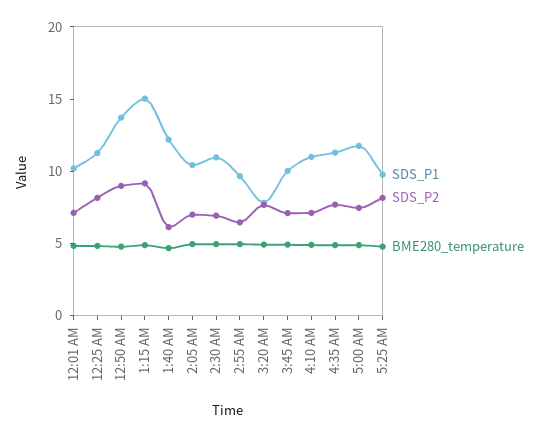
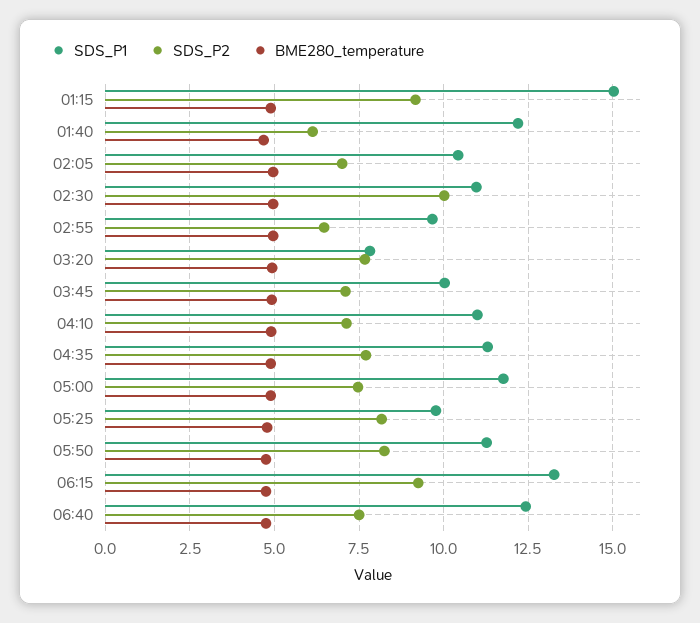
SDS_P1, 12:01 AM: 10 -> none
SDS_P2, 12:01 AM: 7 -> none
BME280_temperature, 12:01 AM: 5 -> none
SDS_P1, 12:25 AM: 11 -> none
SDS_P2, 12:25 AM: 8 -> none
BME280_temperature, 12:25 AM: 5 -> none
SDS_P1, 12:50 AM: 14 -> none
SDS_P2, 12:50 AM: 9 -> none
BME280_temperature, 12:50 AM: 5 -> none
SDS_P2, 2:30 AM: 7 -> 10
SDS_P1, 05:50: none -> 11.25
SDS_P2, 05:50: none -> 8.25
BME280_temperature, 05:50: none -> 4.75
SDS_P1, 06:15: none -> 13.25
SDS_P2, 06:15: none -> 9.25
BME280_temperature, 06:15: none -> 4.75
SDS_P1, 06:40: none -> 12.5
SDS_P2, 06:40: none -> 7.5
BME280_temperature, 06:40: none -> 4.75

